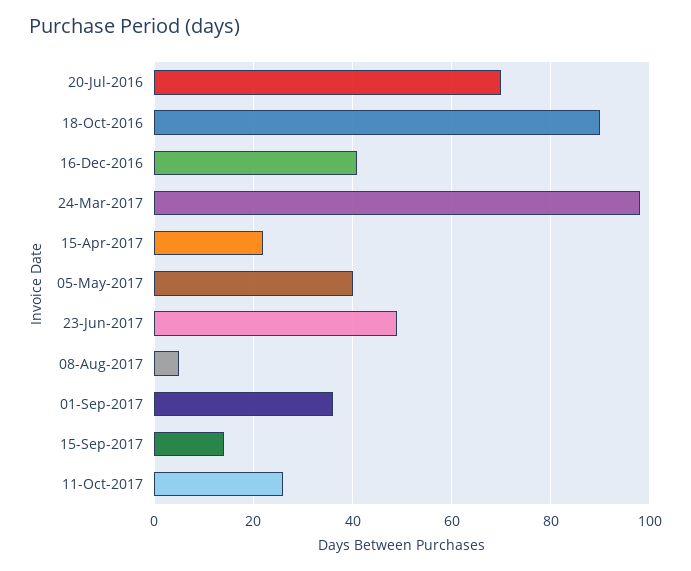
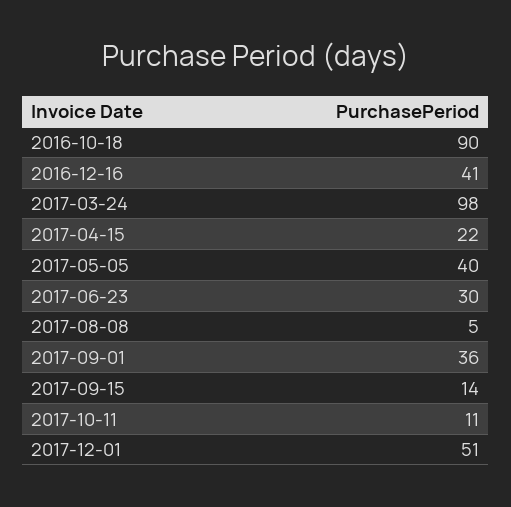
20-Jul-2016: 70 -> none
23-Jun-2017: 50 -> 30
11-Oct-2017: 25 -> 11
2017-12-01: none -> 51

